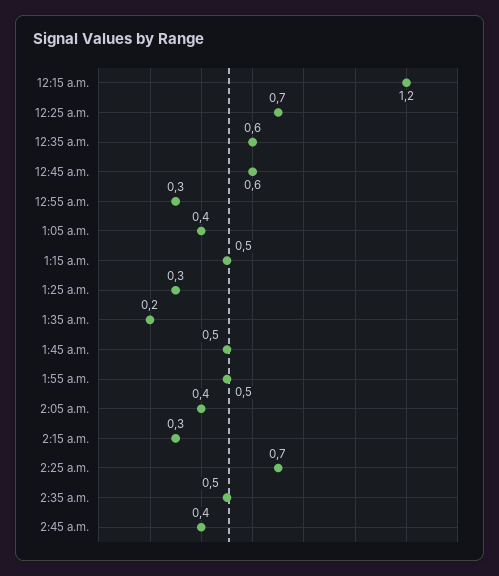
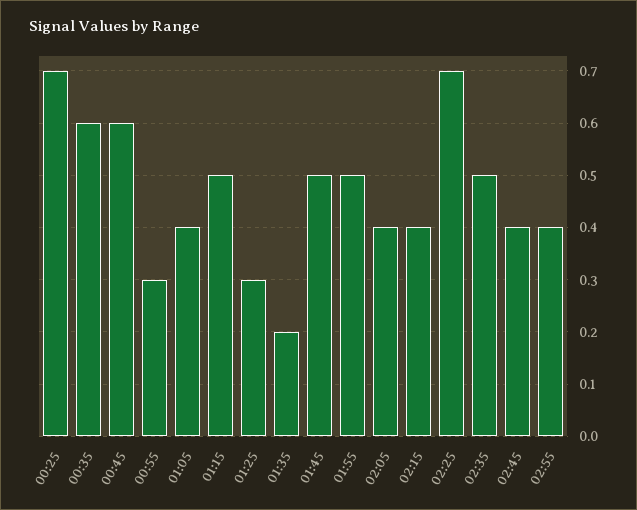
12:15 a.m.: 1.2 -> none
2:15 a.m.: 0.3 -> 0.4
02:55: none -> 0.4

